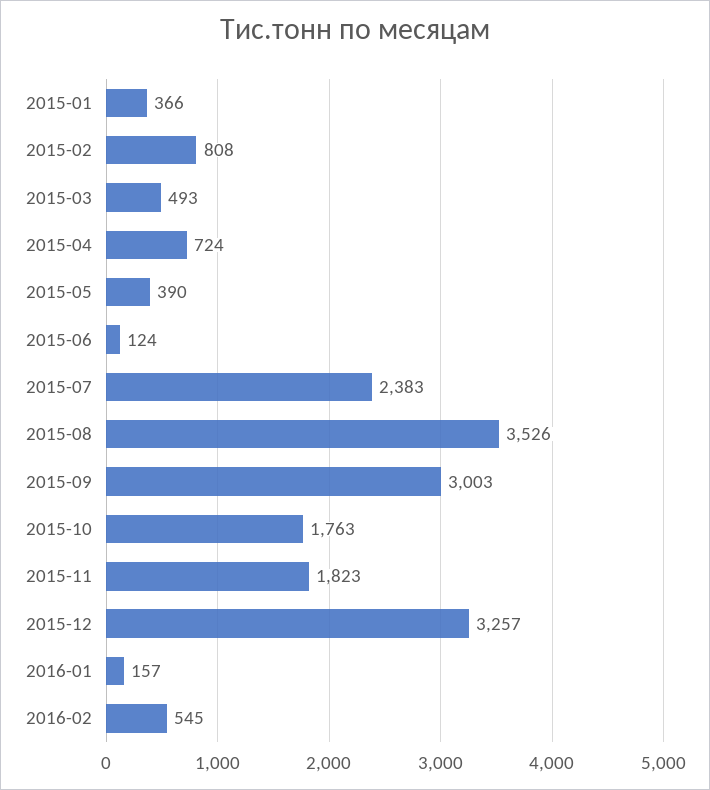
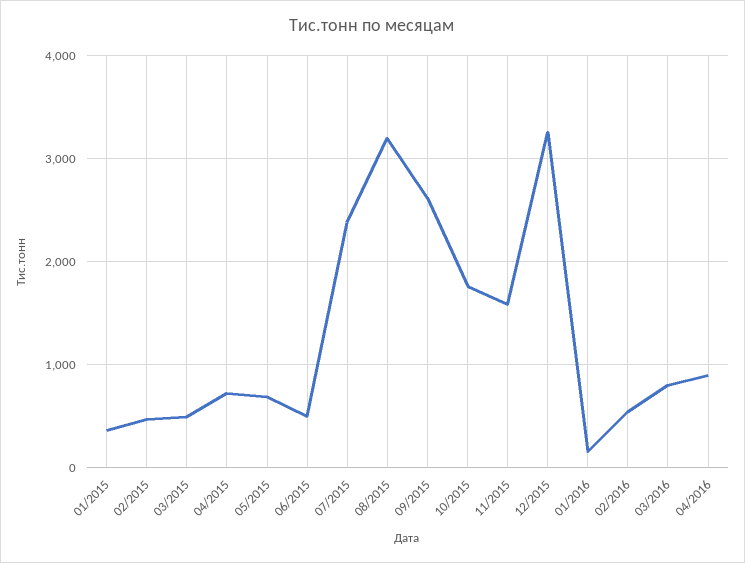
2015-02: 808 -> 500
2015-05: 390 -> 700
2015-06: 124 -> 500
2015-08: 3526 -> 3200
2015-09: 3003 -> 2600
2015-11: 1823 -> 1600
03/2016: none -> 800
04/2016: none -> 900

